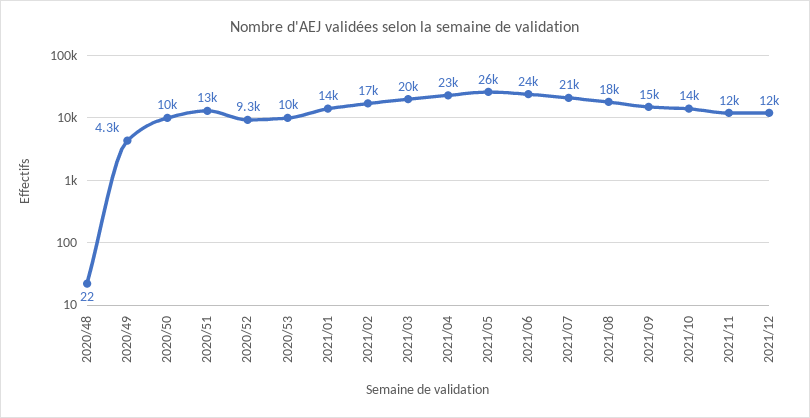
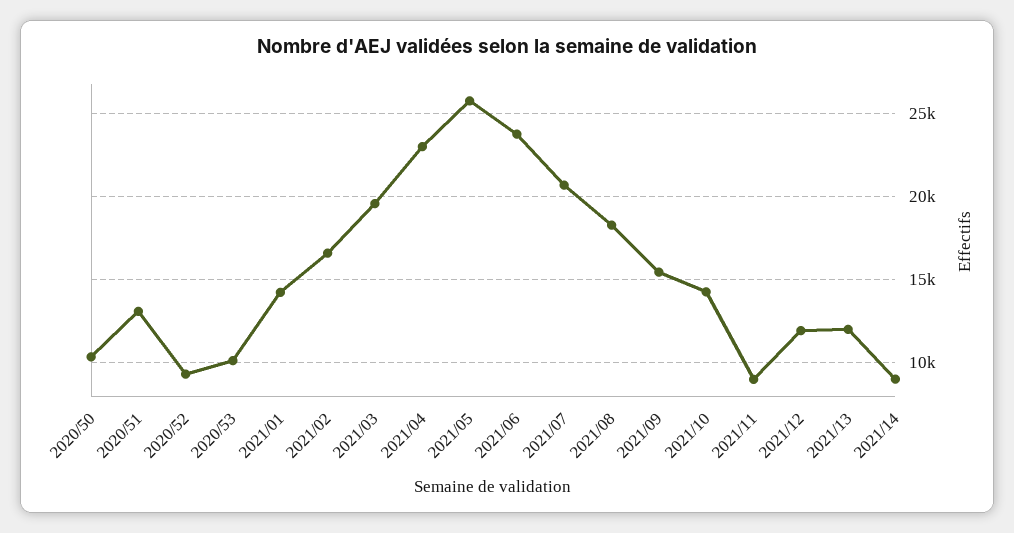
2020/48: 22 -> none
2020/49: 4300 -> none
2021/11: 12000 -> 9000
2021/13: none -> 12000
2021/14: none -> 9000

